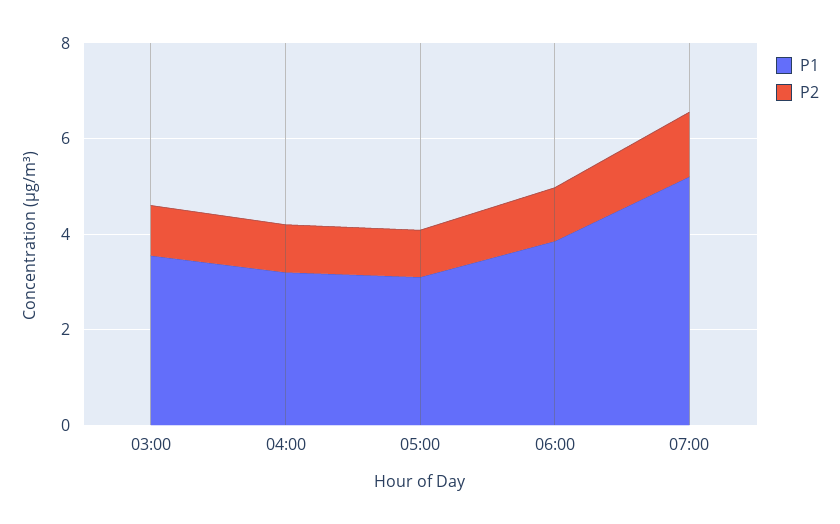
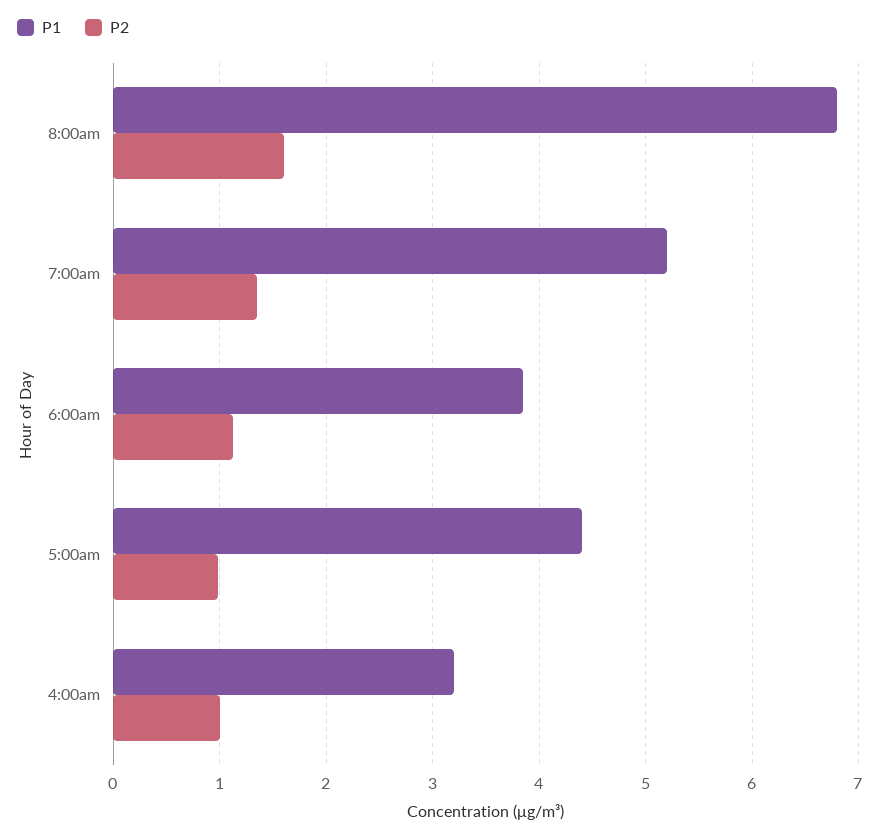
P1, 03:00: 3.5 -> none
P2, 03:00: 1 -> none
P1, 05:00: 3 -> 4.4
P1, 8:00am: none -> 6.8
P2, 8:00am: none -> 1.6

